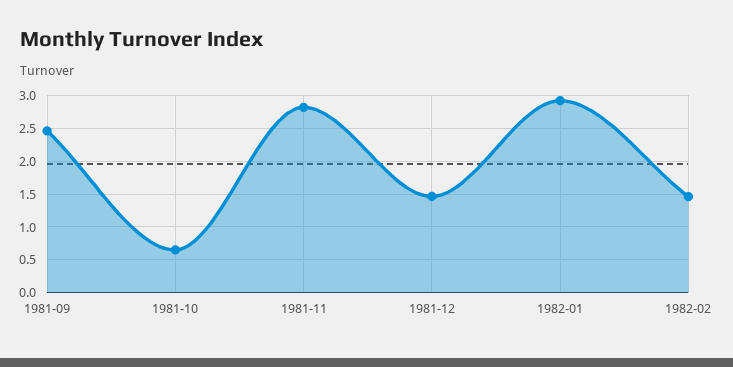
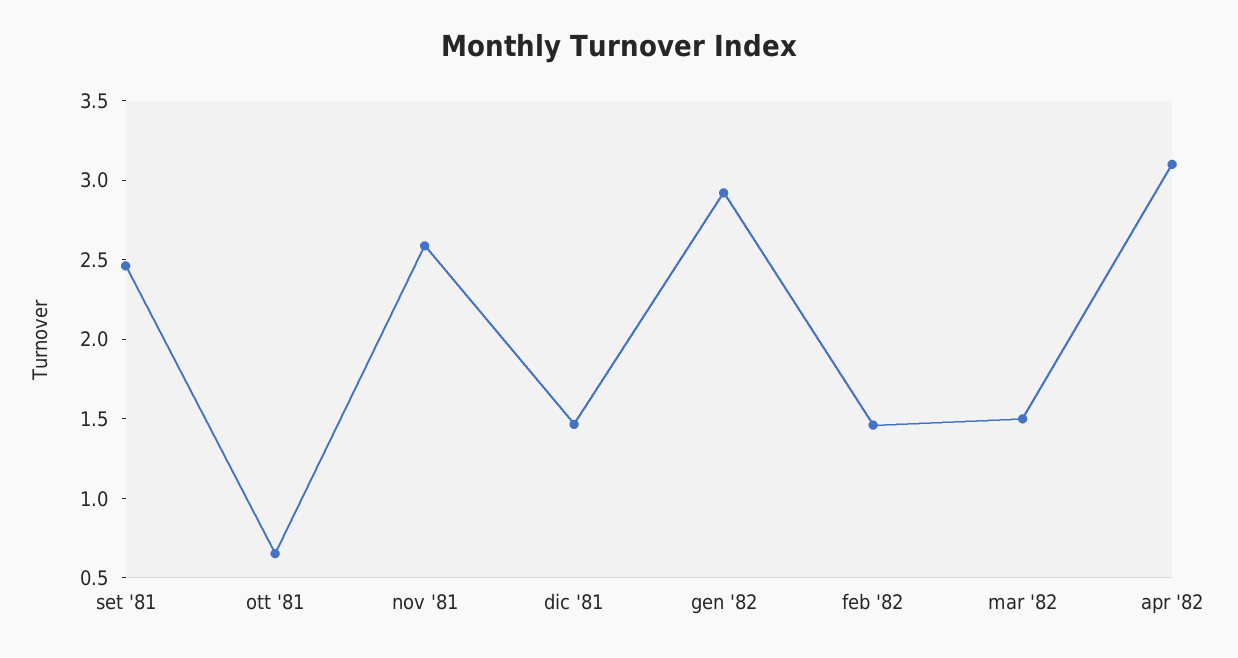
1981-11: 2.8 -> 2.6
mar '82: none -> 1.5
apr '82: none -> 3.1

